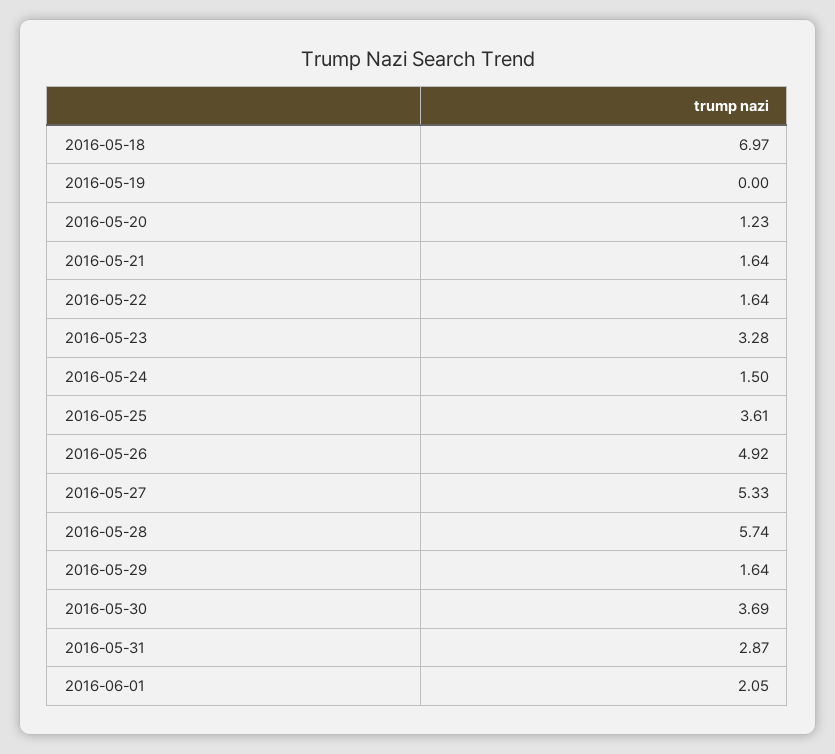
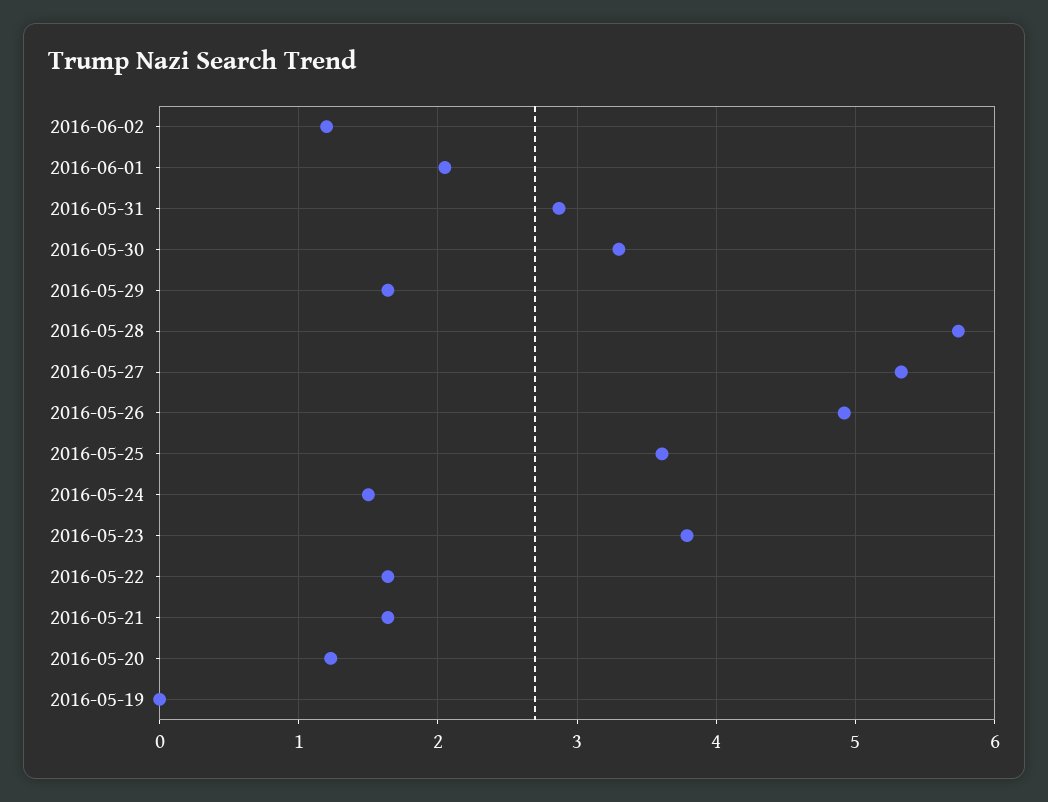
2016-05-18: 6.97 -> none
2016-05-23: 3.28 -> 3.8
2016-05-30: 3.69 -> 3.3
2016-06-02: none -> 1.2

